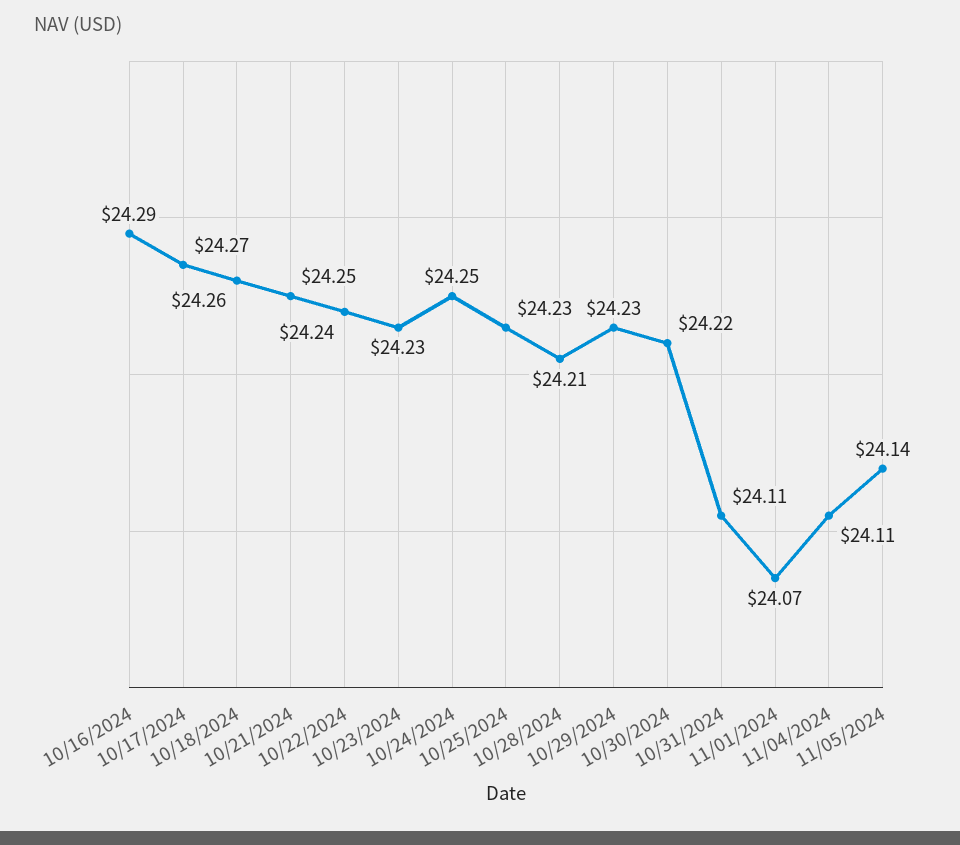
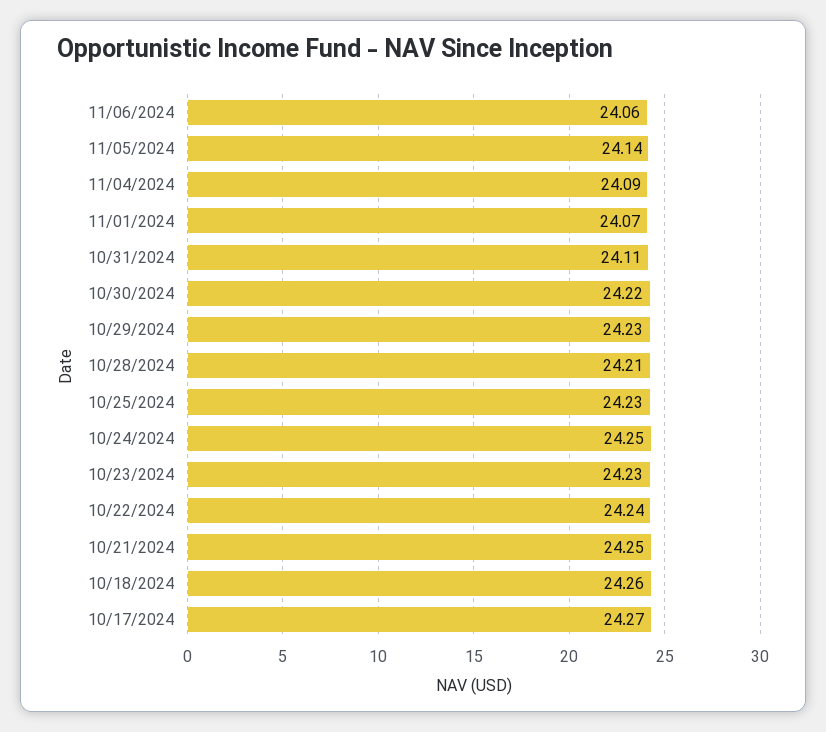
10/16/2024: 24.29 -> none
11/04/2024: 24.11 -> 24.09
11/06/2024: none -> 24.06

